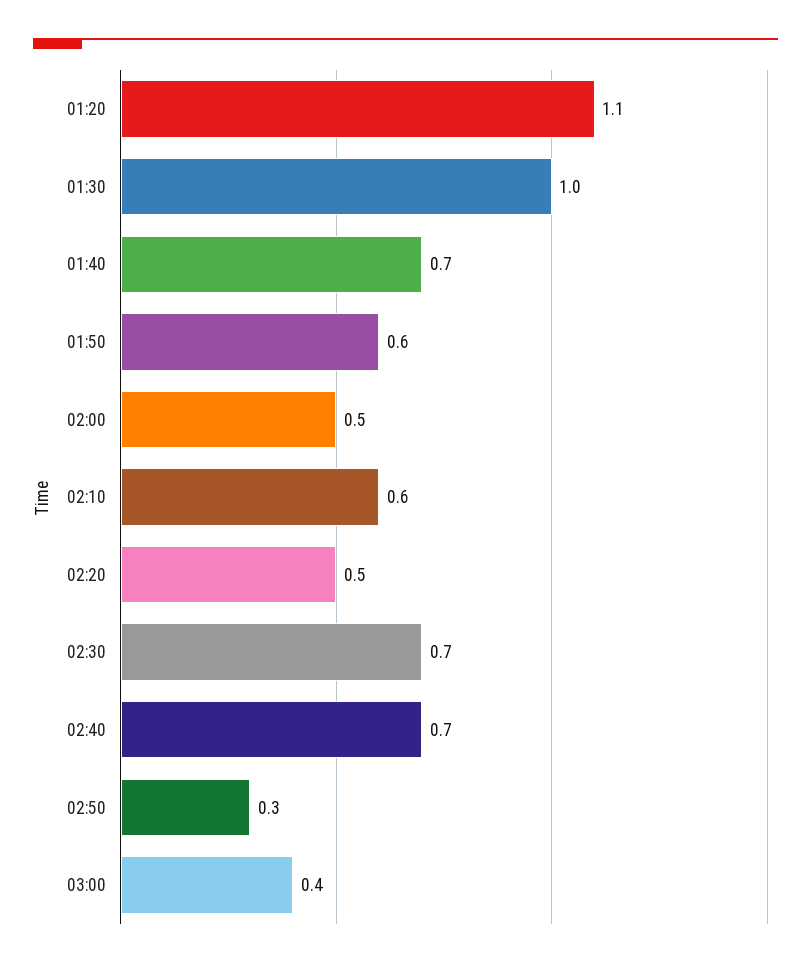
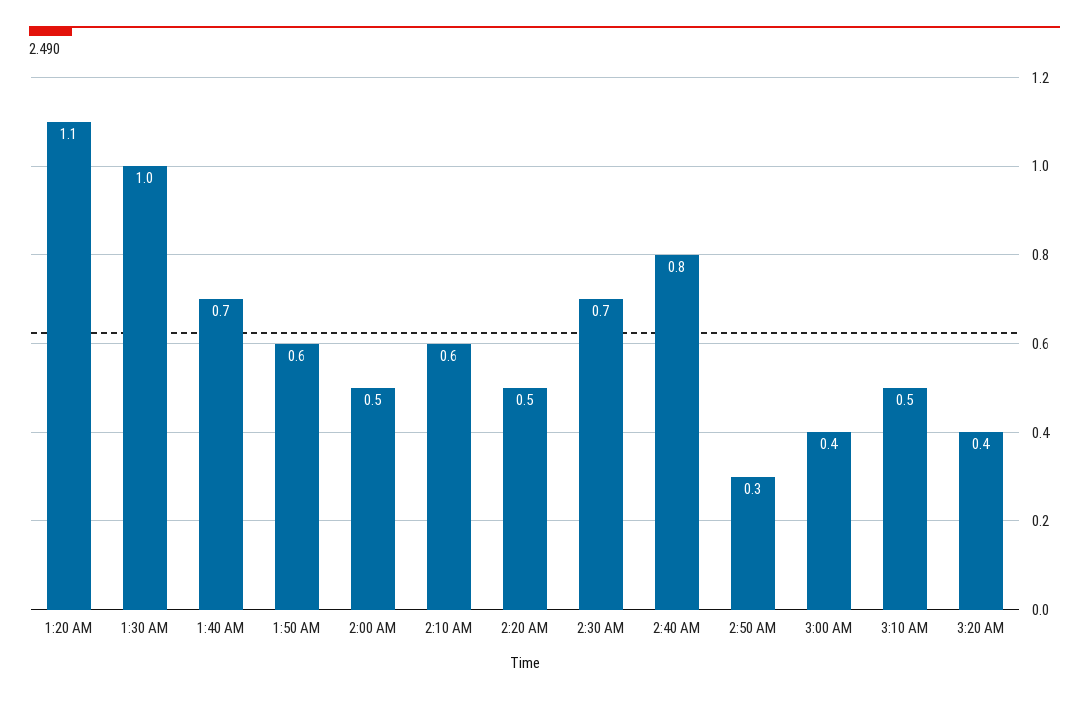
02:40: 0.7 -> 0.8
3:10 AM: none -> 0.5
3:20 AM: none -> 0.4

